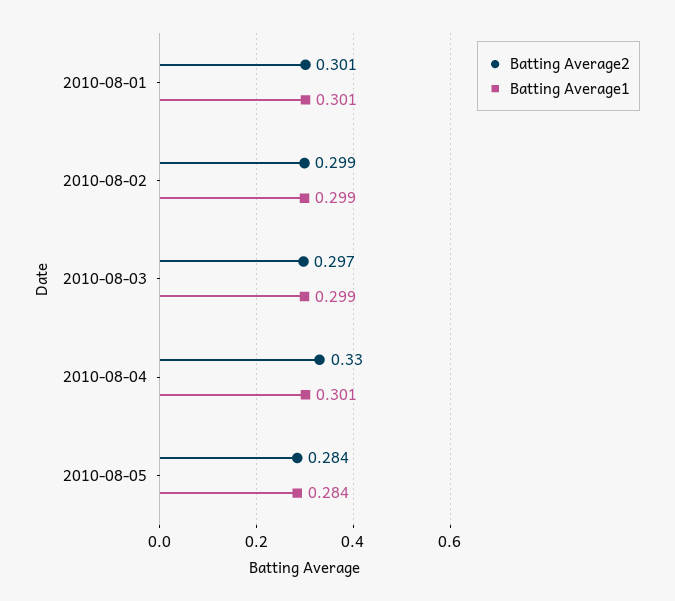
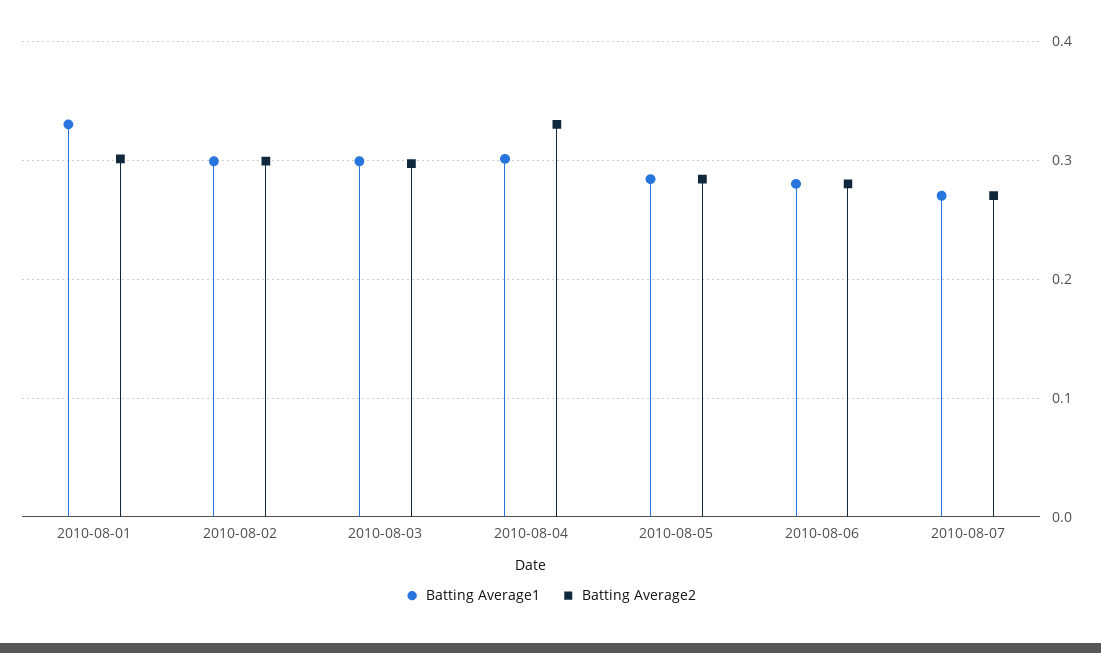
Batting Average1, 2010-08-01: 0.301 -> 0.33
Batting Average1, 2010-08-06: none -> 0.28
Batting Average2, 2010-08-06: none -> 0.28
Batting Average1, 2010-08-07: none -> 0.27
Batting Average2, 2010-08-07: none -> 0.27

